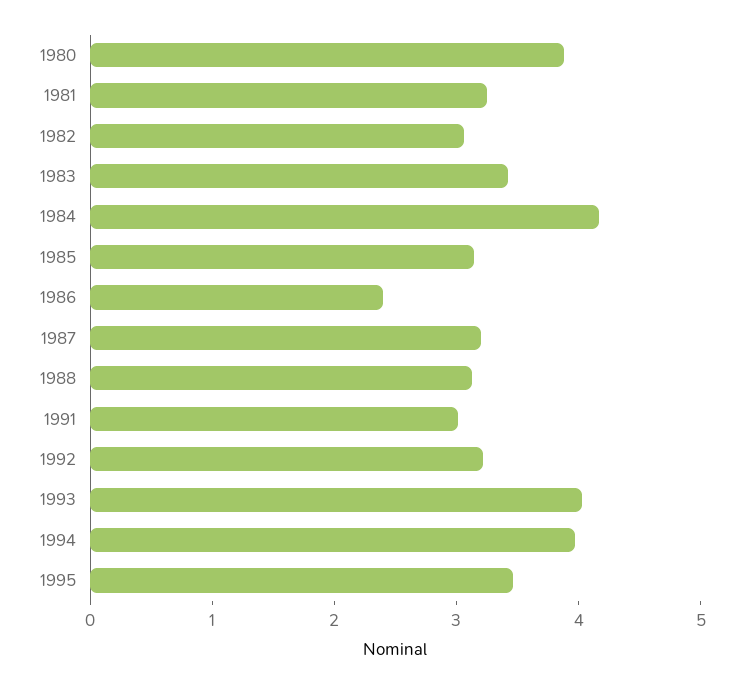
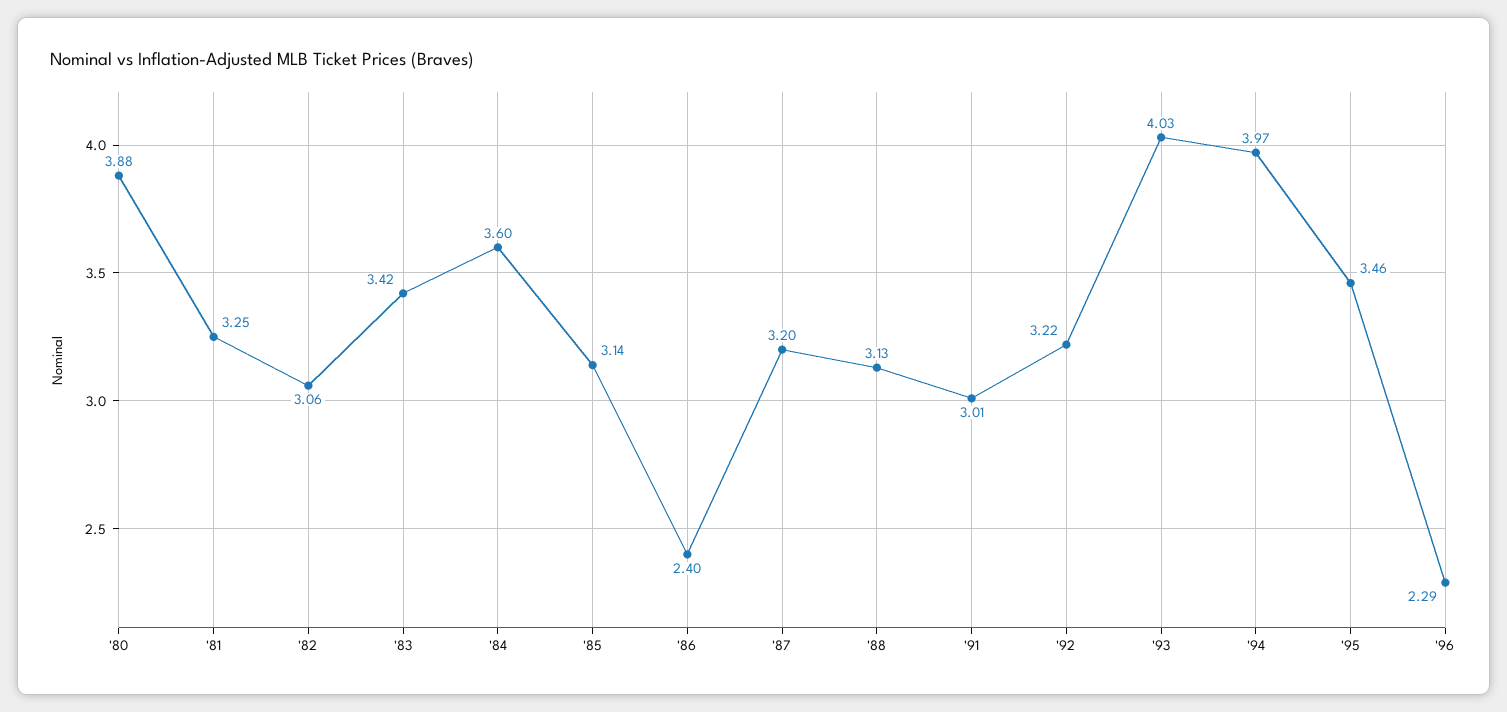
1984: 4.2 -> 3.6
'96: none -> 2.29

